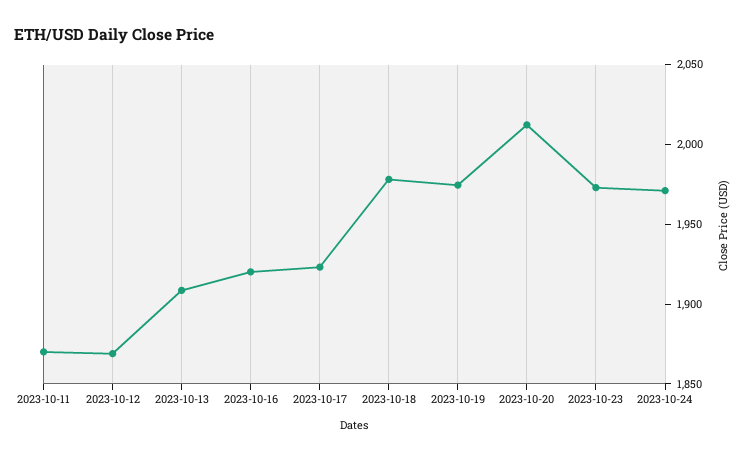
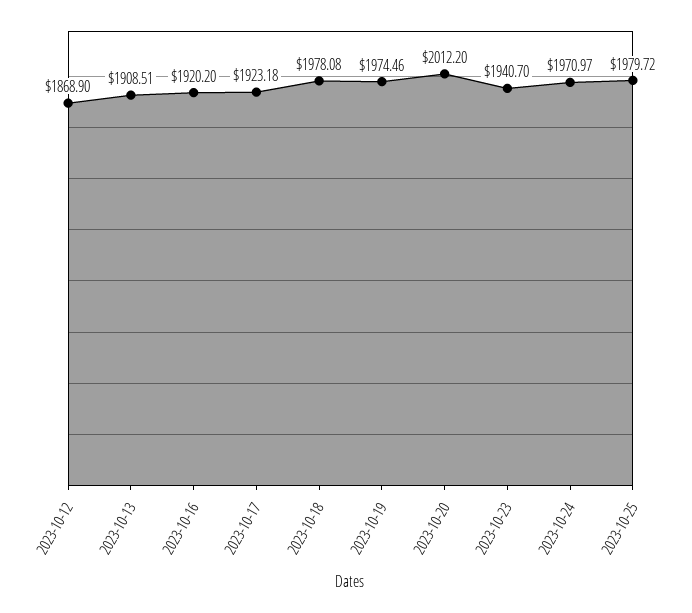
2023-10-11: 1870 -> none
2023-10-23: 1970 -> 1940.7
2023-10-25: none -> 1979.72

